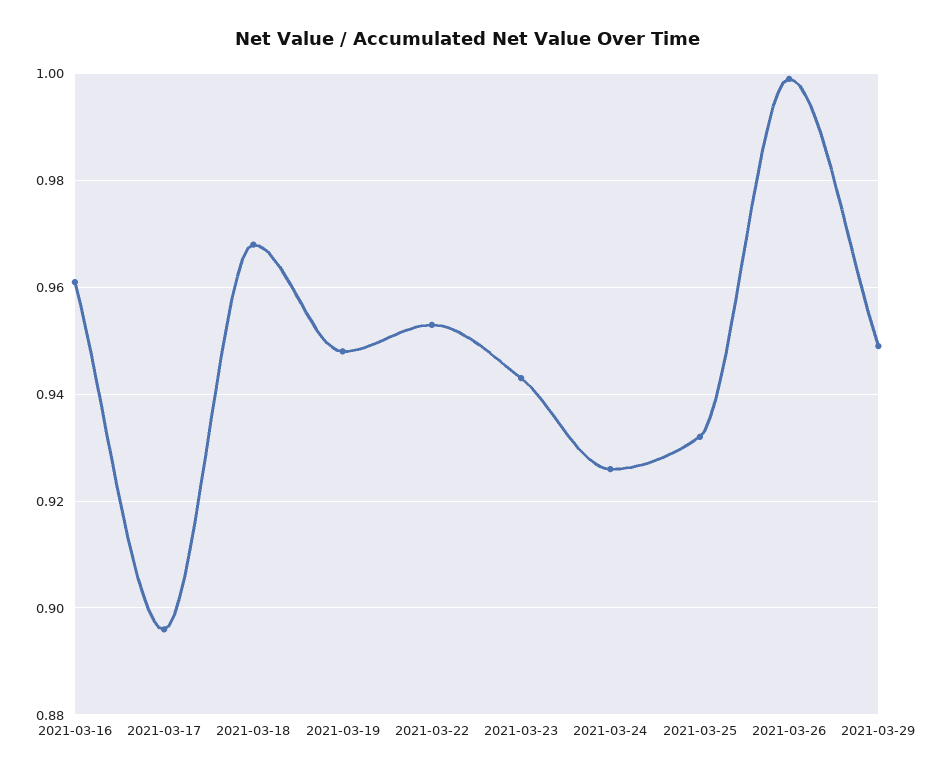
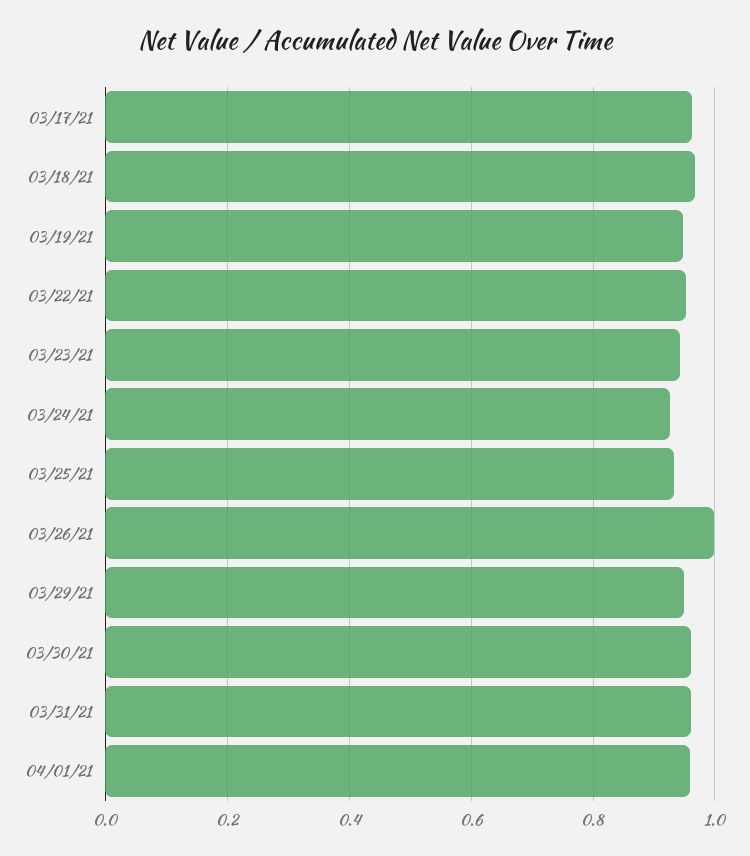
2021-03-16: 0.96 -> none
2021-03-17: 0.895 -> 0.96
03/30/21: none -> 0.96
03/31/21: none -> 0.96
04/01/21: none -> 0.96

